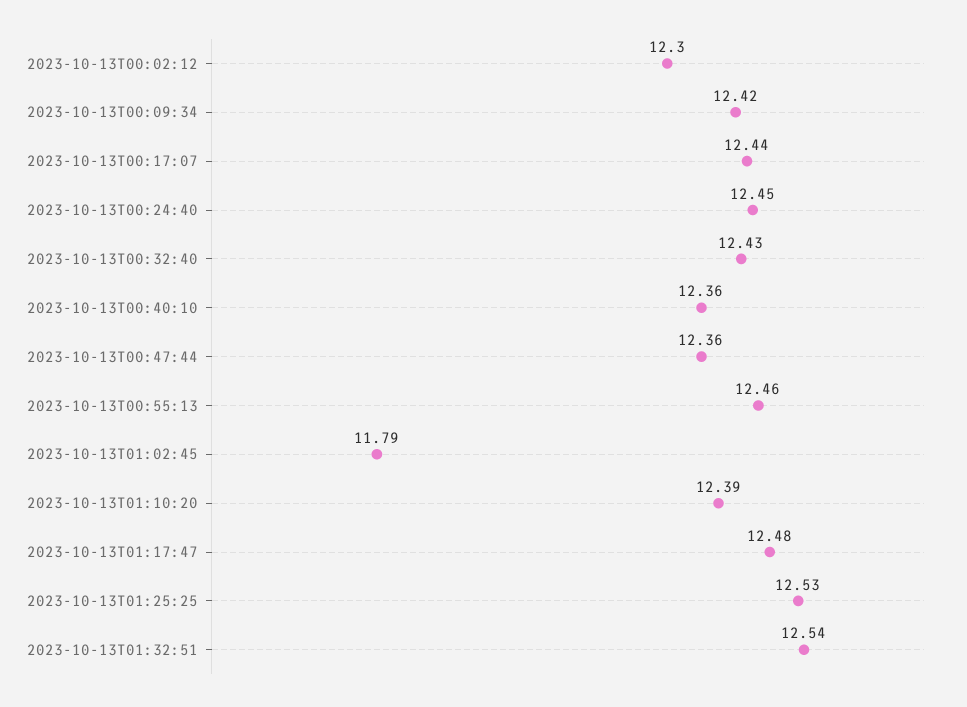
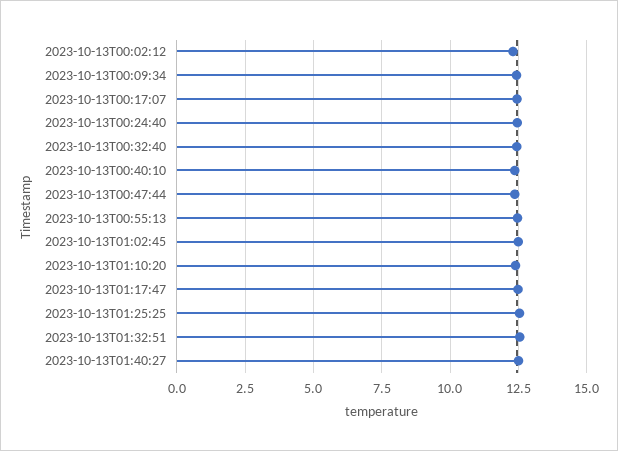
2023-10-13T01:02:45: 11.79 -> 12.5
2023-10-13T01:40:27: none -> 12.5

